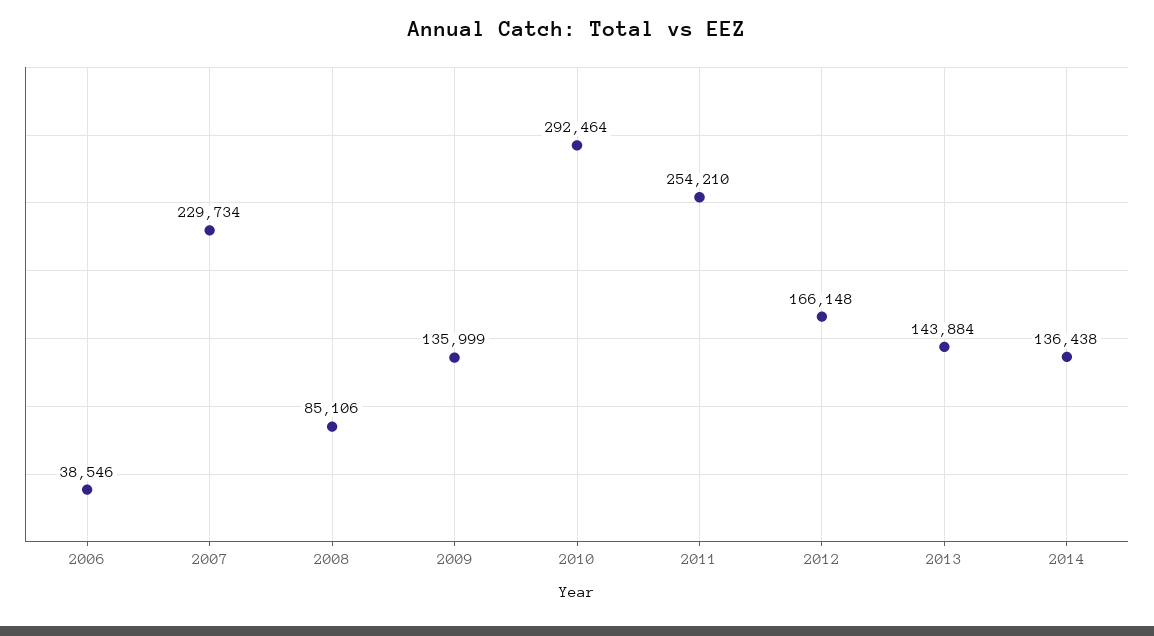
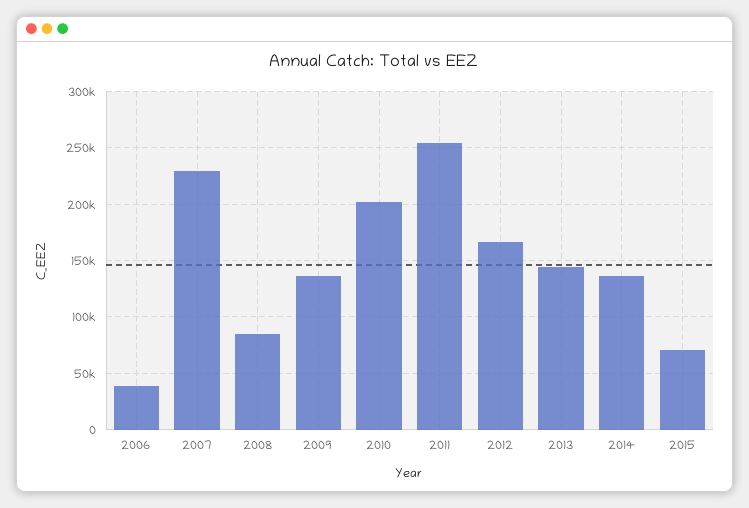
2010: 292464 -> 200000
2015: none -> 70000

